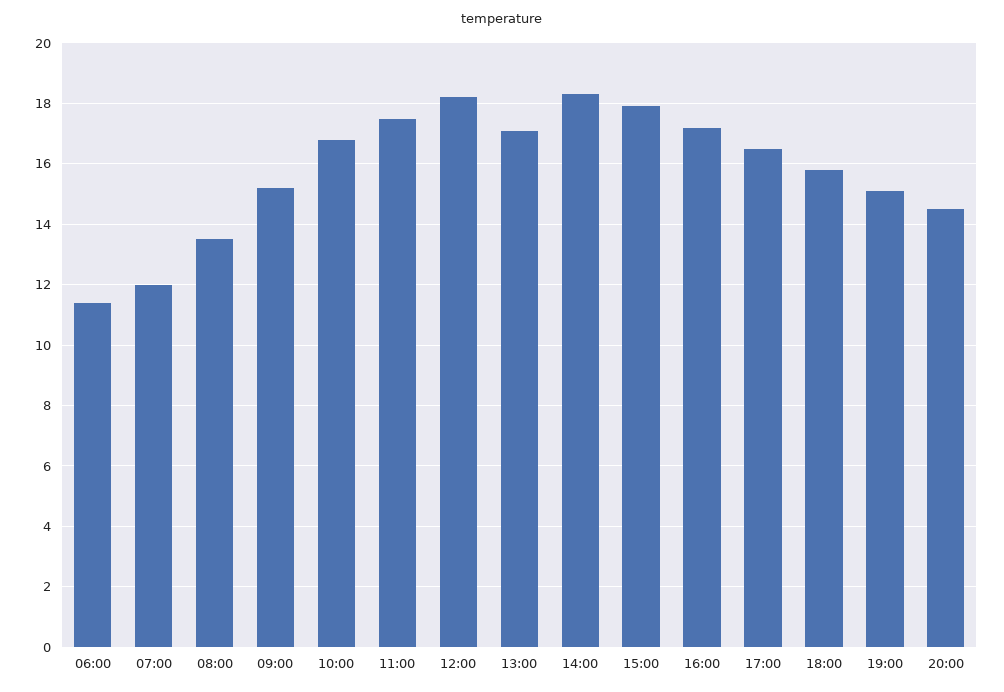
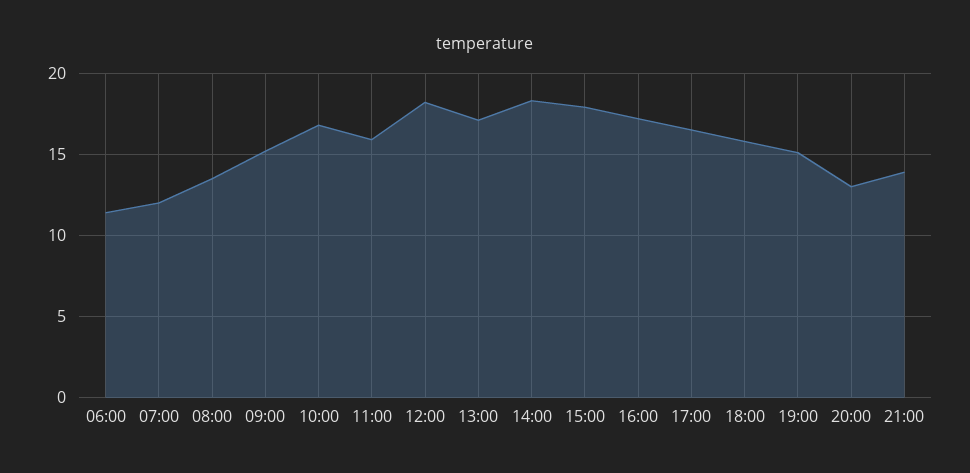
11:00: 17.5 -> 16
20:00: 14.5 -> 13
21:00: none -> 14

